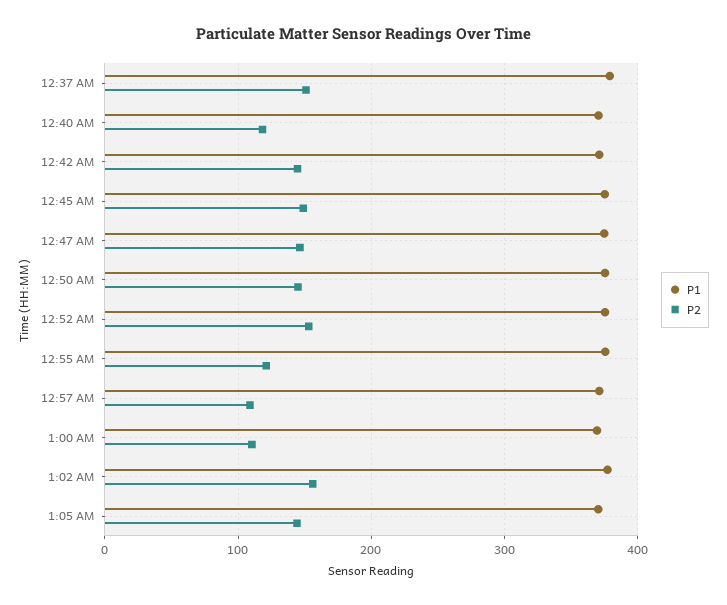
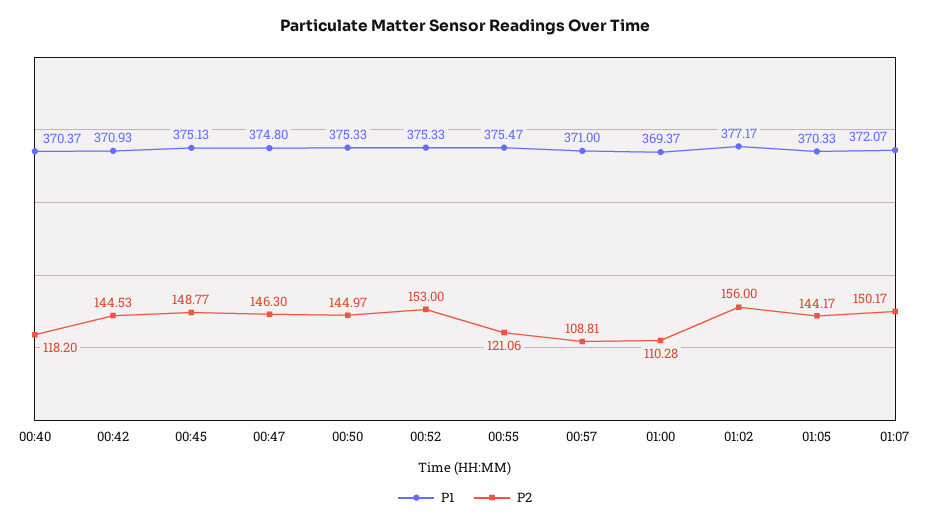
P1, 12:37 AM: 380 -> none
P2, 12:37 AM: 150 -> none
P1, 01:07: none -> 372.07
P2, 01:07: none -> 150.17

